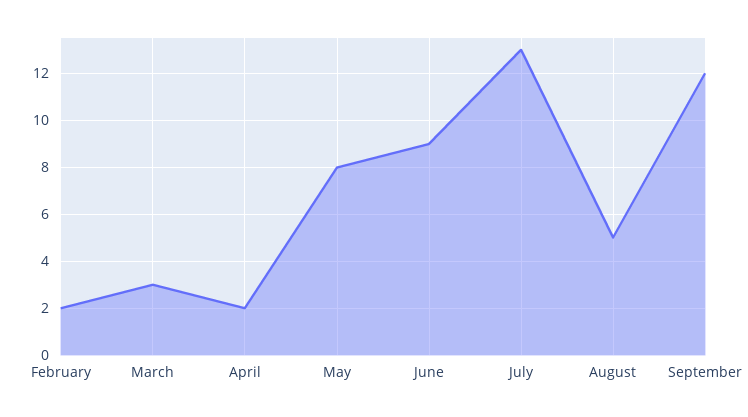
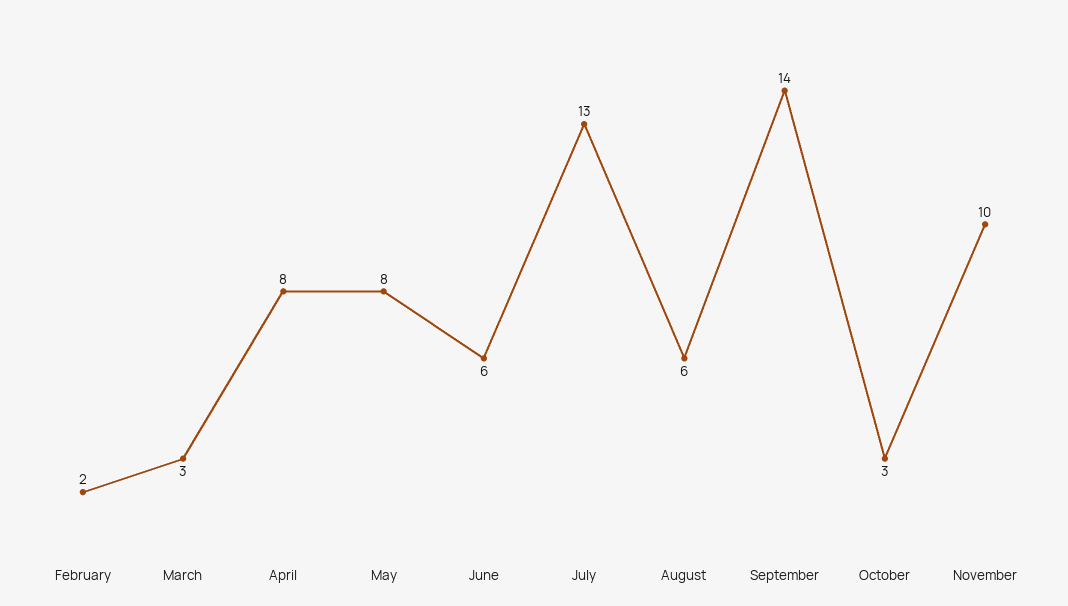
April: 2 -> 8
June: 9 -> 6
August: 5 -> 6
September: 12 -> 14
October: none -> 3
November: none -> 10

